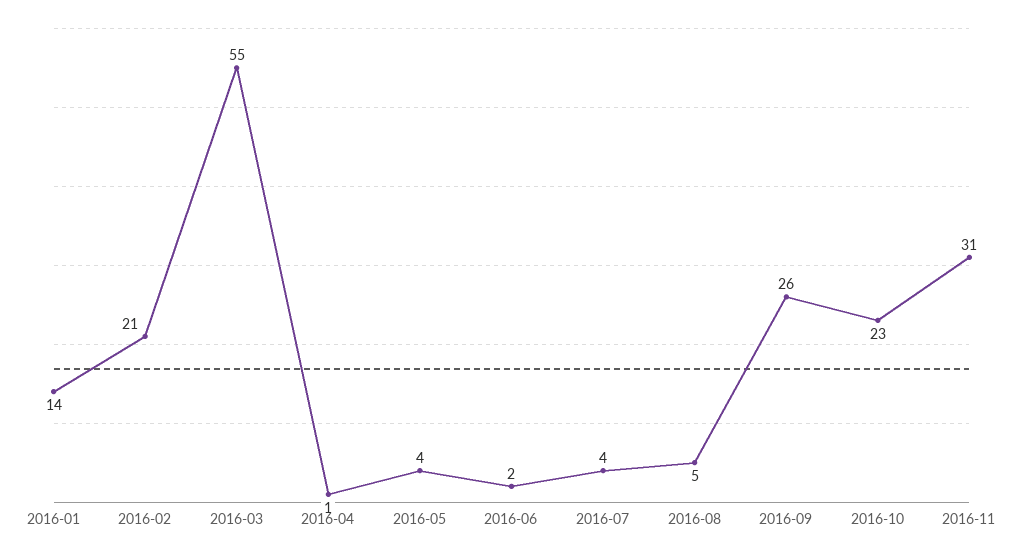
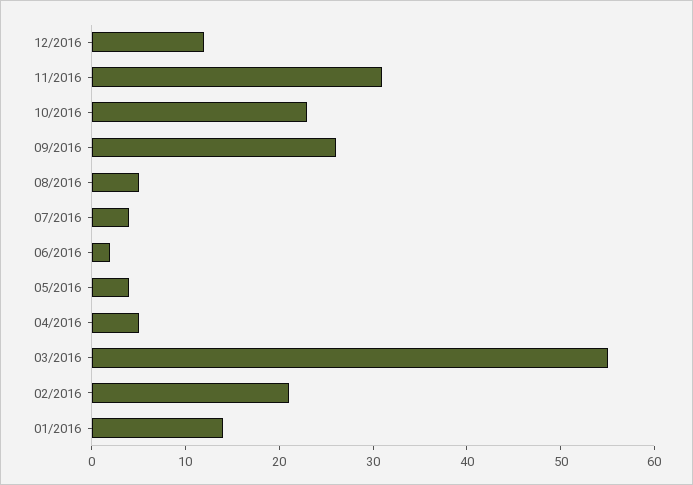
2016-04: 1 -> 5
12/2016: none -> 12

